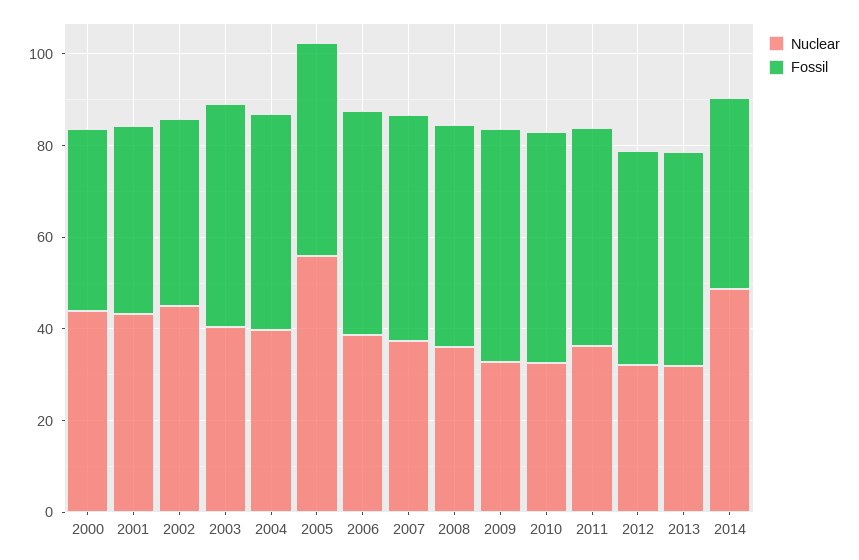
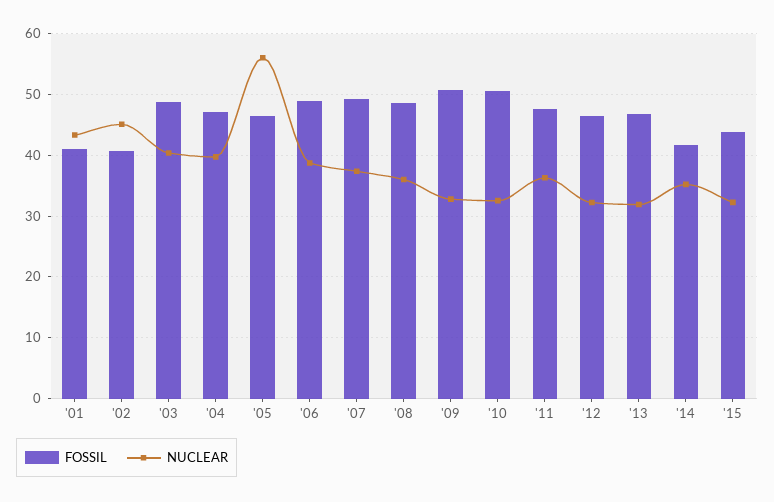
Nuclear, 2000: 45 -> none
Fossil, 2000: 40 -> none
Nuclear, 2014: 50 -> 35
Fossil, '15: none -> 44
Nuclear, '15: none -> 32

